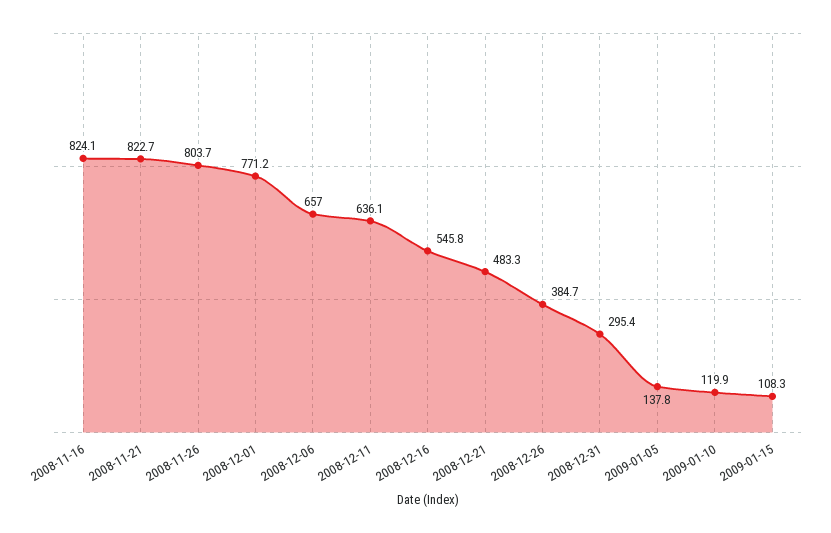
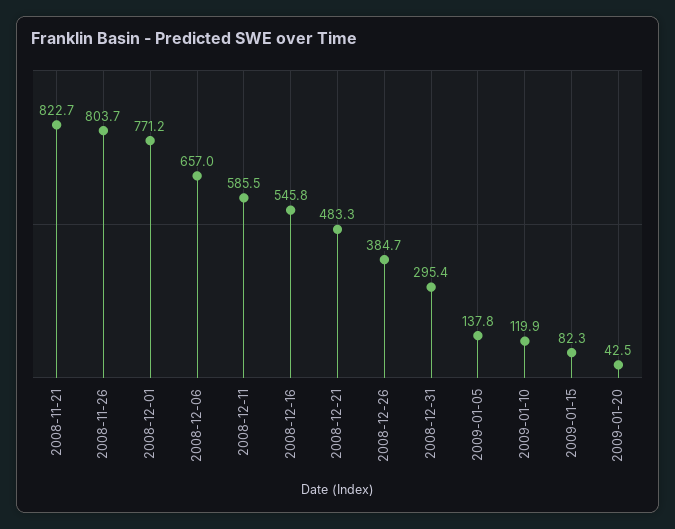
2008-11-16: 824.1 -> none
2008-12-11: 636.1 -> 585.5
2009-01-15: 108.3 -> 82.3
2009-01-20: none -> 42.5

